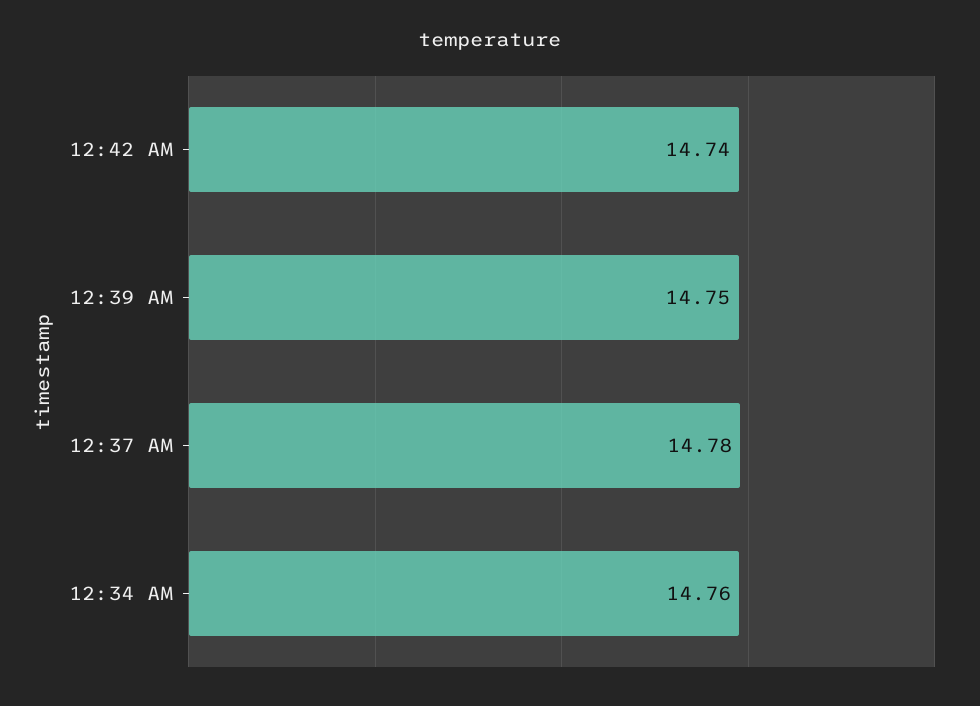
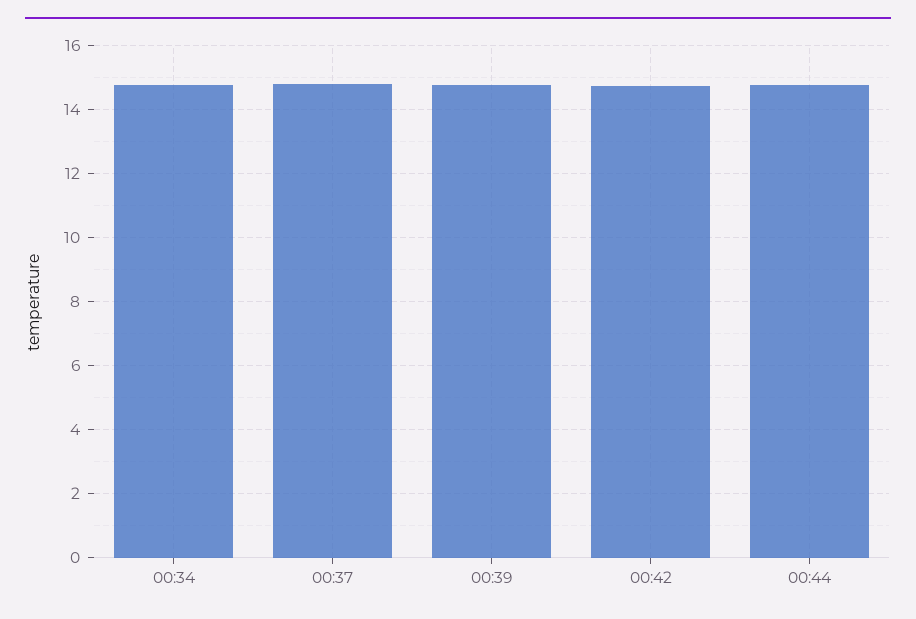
00:44: none -> 14.8

